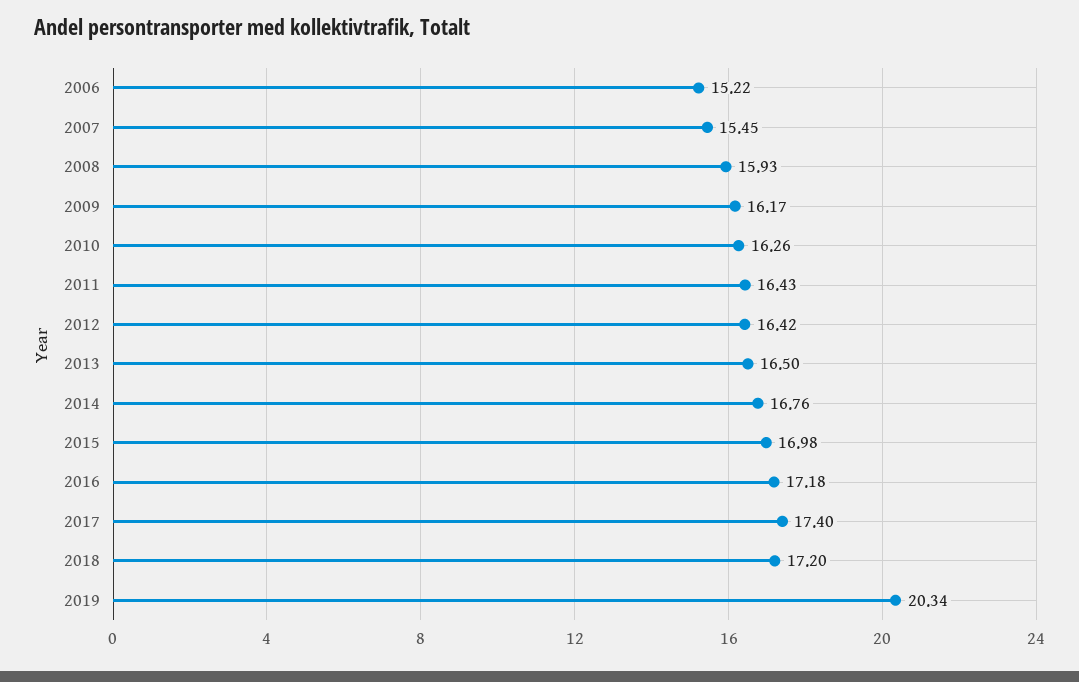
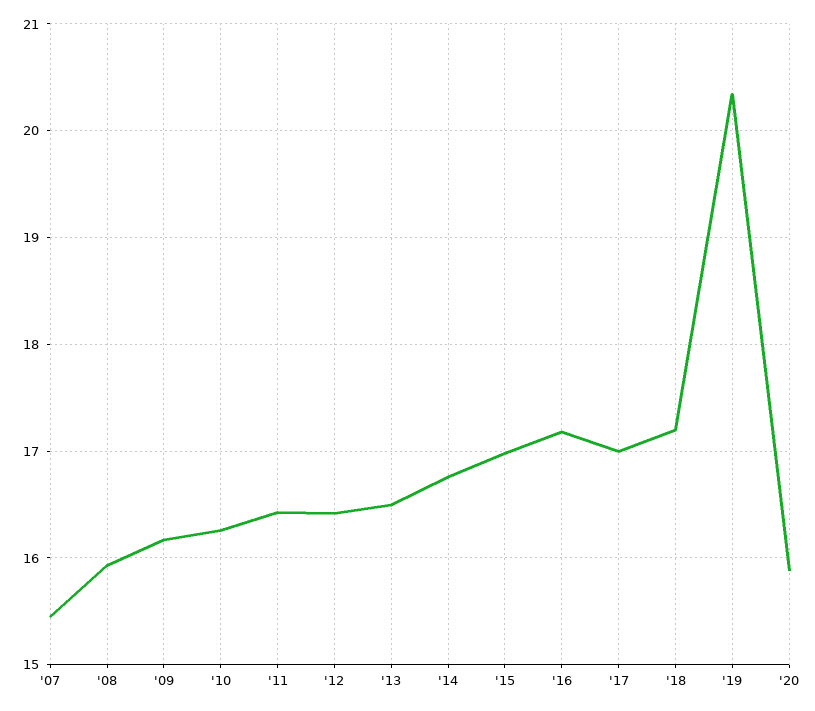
2006: 15.22 -> none
2017: 17.4 -> 17
'20: none -> 15.9

